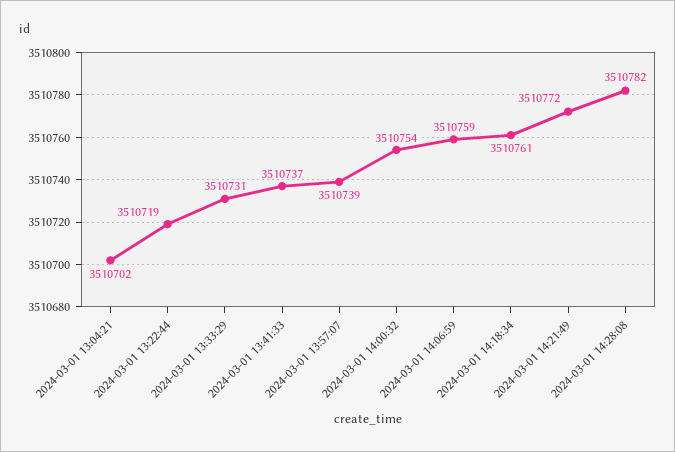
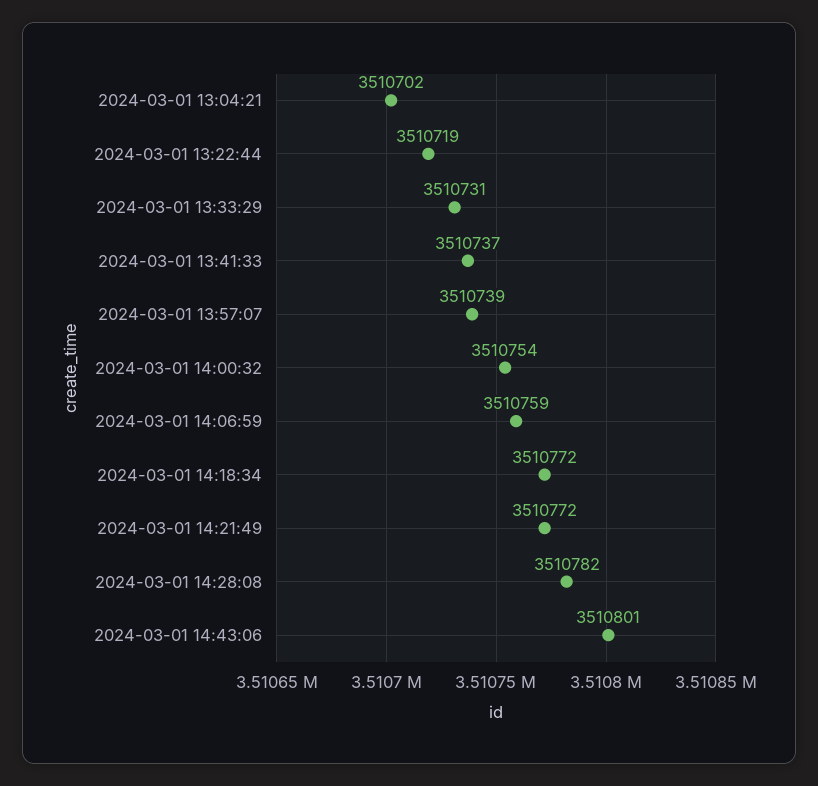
2024-03-01 14:18:34: 3510761 -> 3510772
2024-03-01 14:43:06: none -> 3510801

